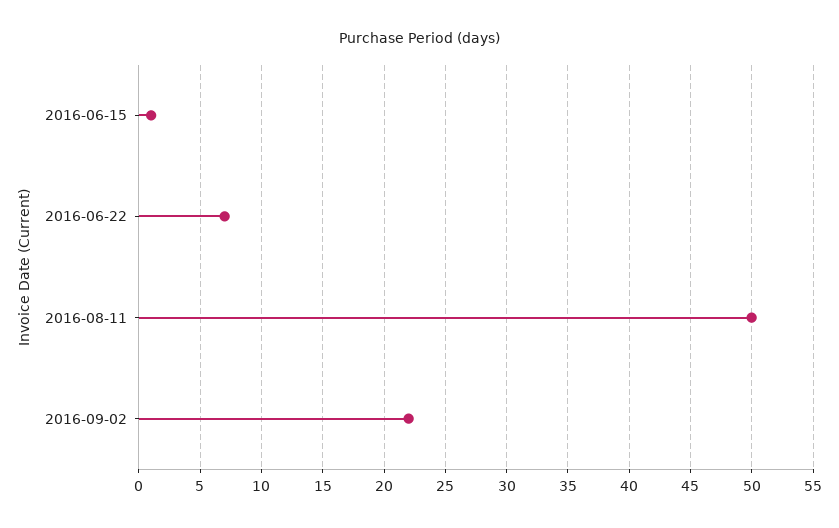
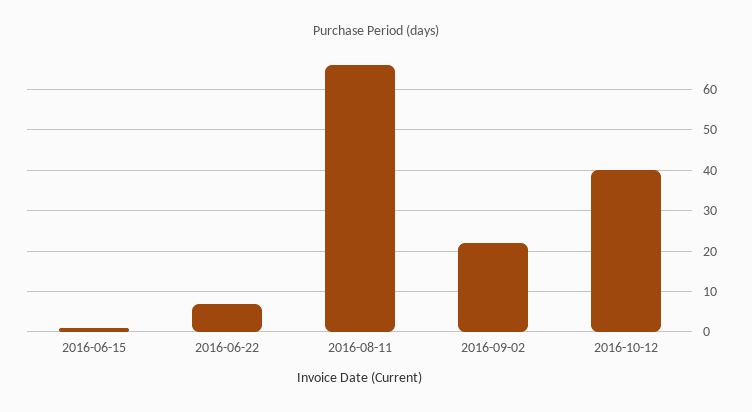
2016-08-11: 50 -> 65
2016-10-12: none -> 40

